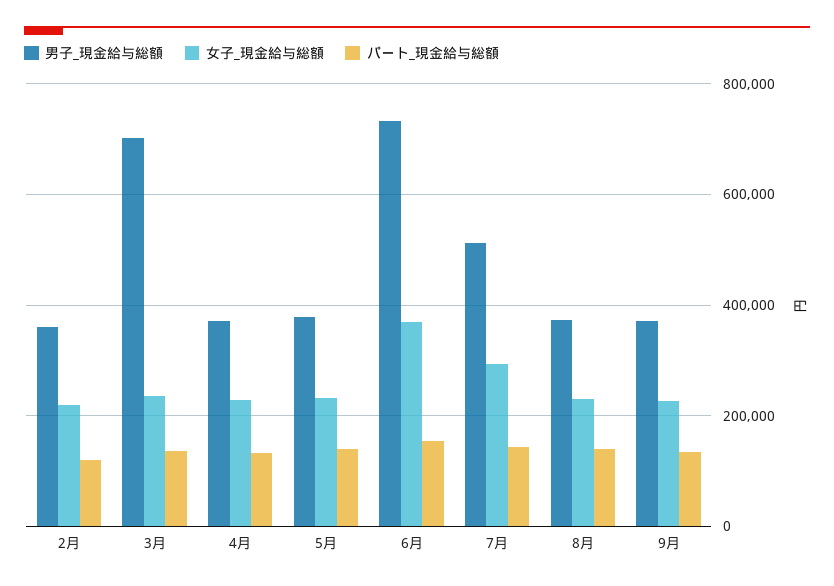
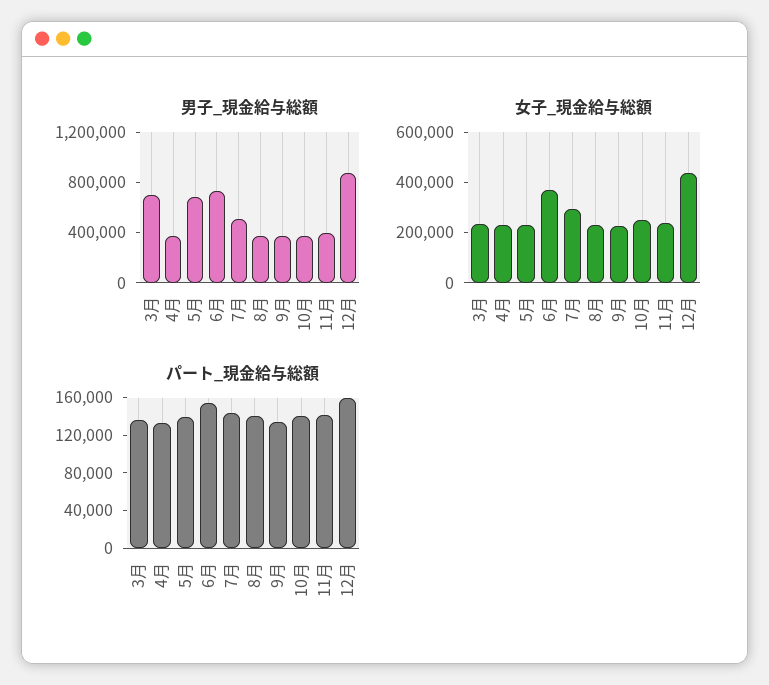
男子_現金給与総額, 2月: 360000 -> none
女子_現金給与総額, 2月: 220000 -> none
パート_現金給与総額, 2月: 120000 -> none
男子_現金給与総額, 5月: 380000 -> 700000
男子_現金給与総額, 10月: none -> 400000
男子_現金給与総額, 11月: none -> 400000
男子_現金給与総額, 12月: none -> 900000
女子_現金給与総額, 10月: none -> 250000
女子_現金給与総額, 11月: none -> 250000
女子_現金給与総額, 12月: none -> 450000
パート_現金給与総額, 10月: none -> 140000
パート_現金給与総額, 11月: none -> 140000
パート_現金給与総額, 12月: none -> 160000

